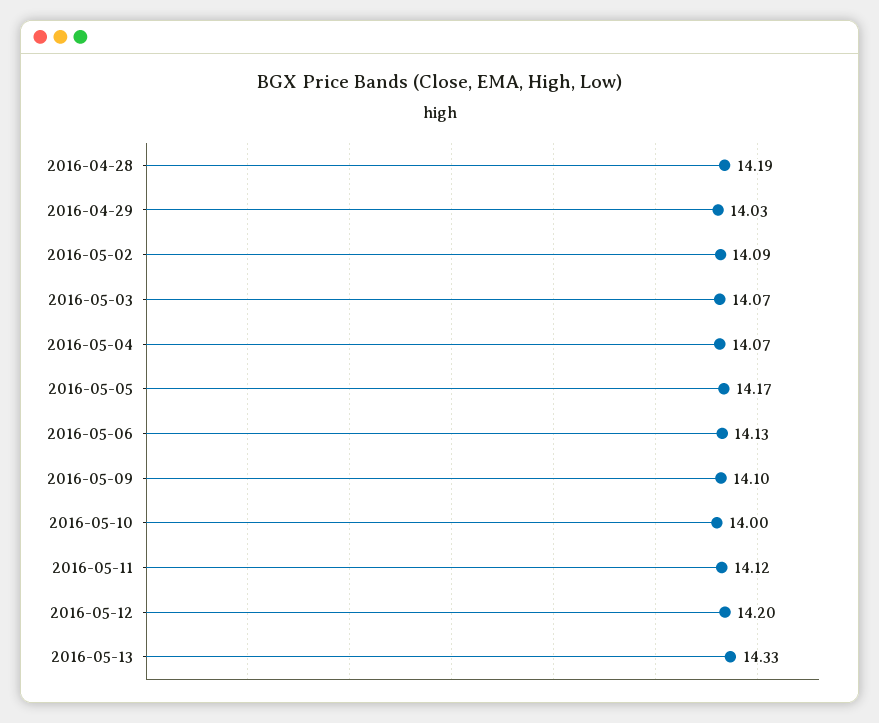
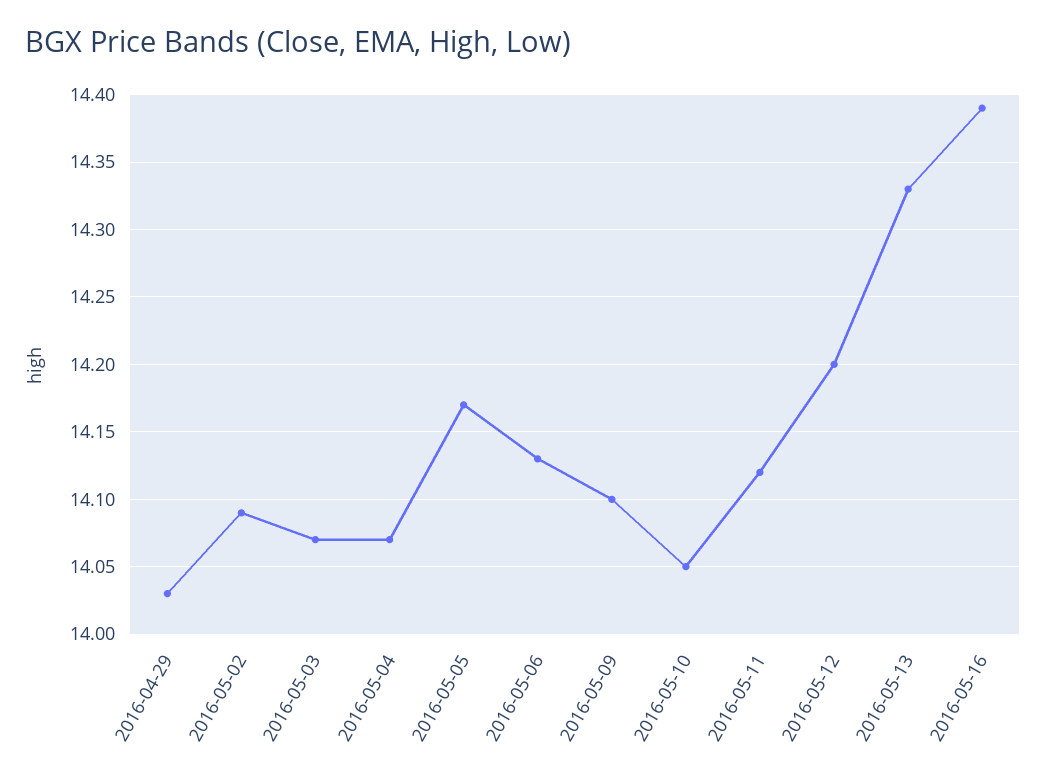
2016-04-28: 14.19 -> none
2016-05-10: 14 -> 14.05
2016-05-16: none -> 14.39

